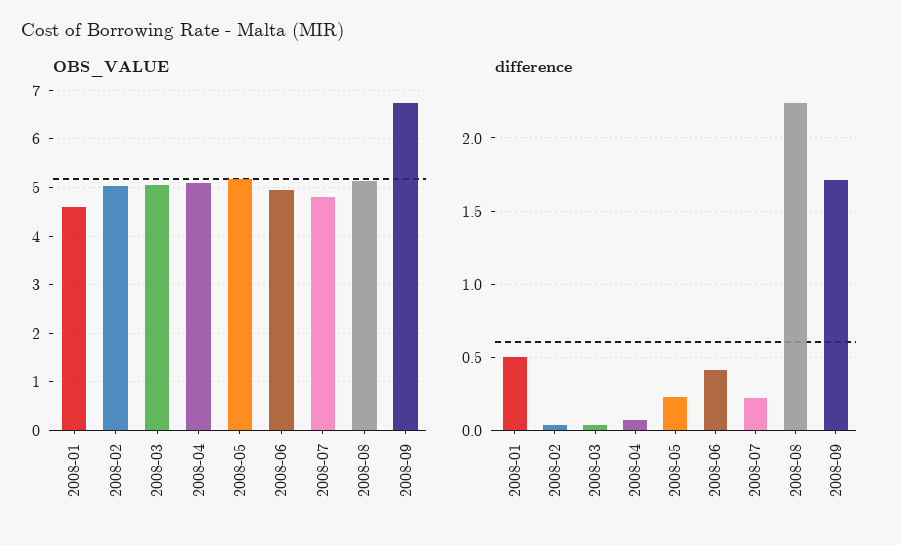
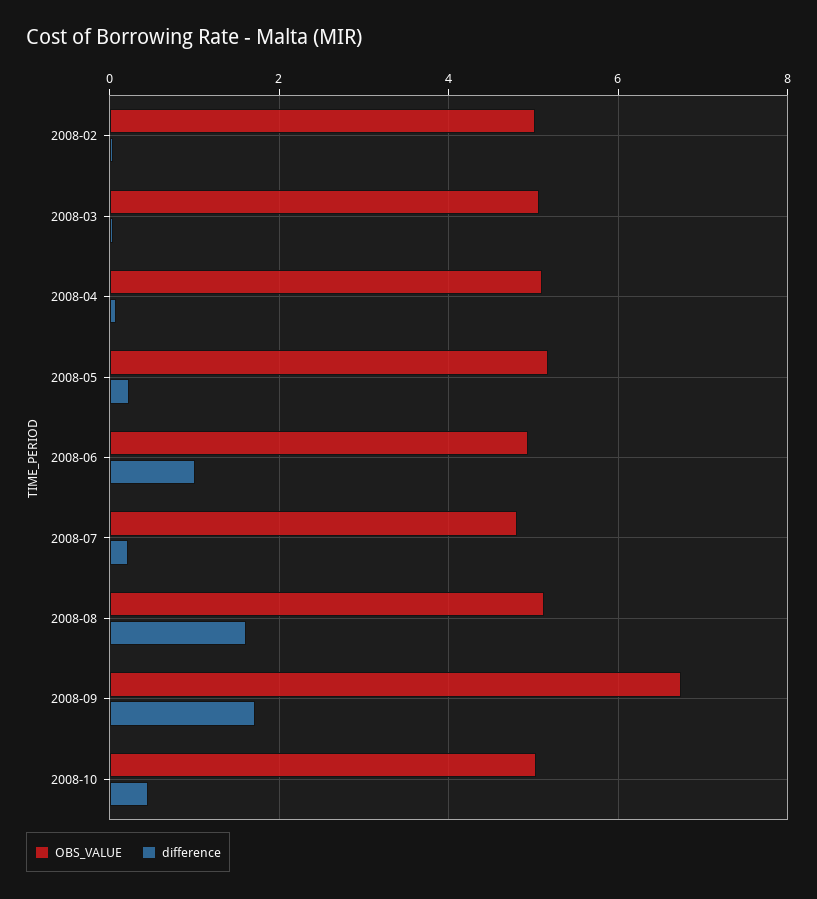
OBS_VALUE, 2008-01: 4.6 -> none
difference, 2008-01: 0.5 -> none
difference, 2008-06: 0.4 -> 1
difference, 2008-08: 2.25 -> 1.6
OBS_VALUE, 2008-10: none -> 5
difference, 2008-10: none -> 0.4

